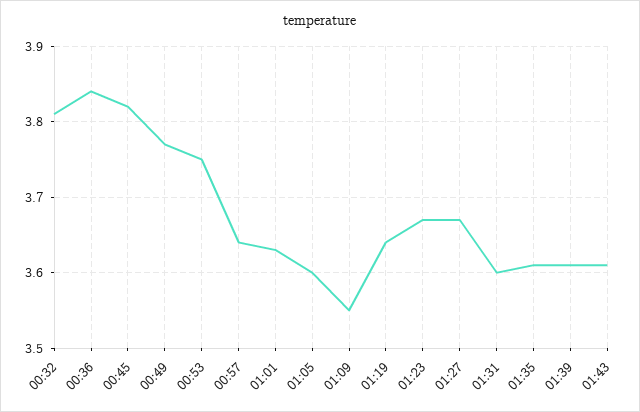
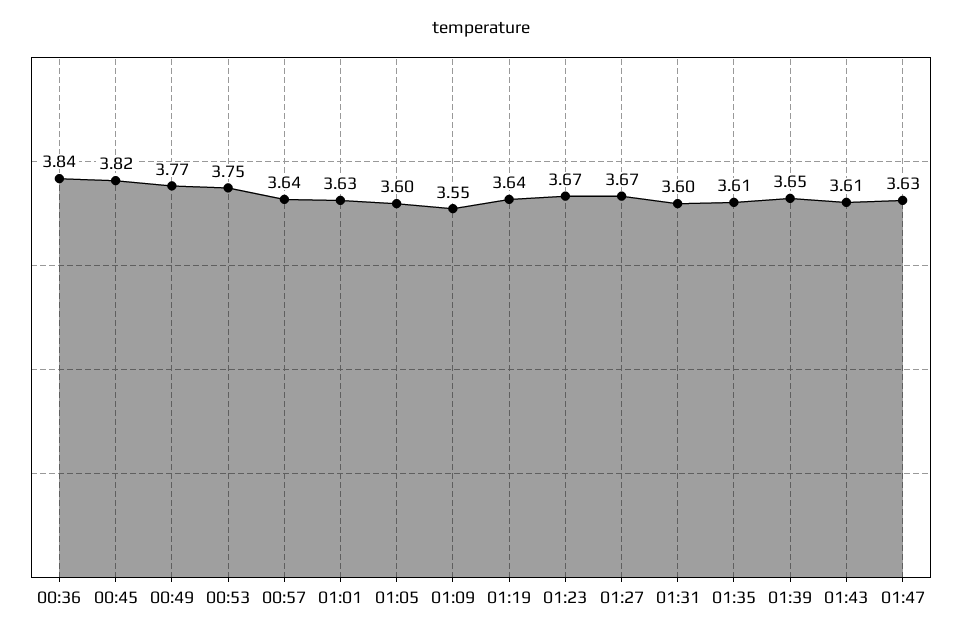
00:32: 3.81 -> none
01:39: 3.61 -> 3.65
01:47: none -> 3.63

